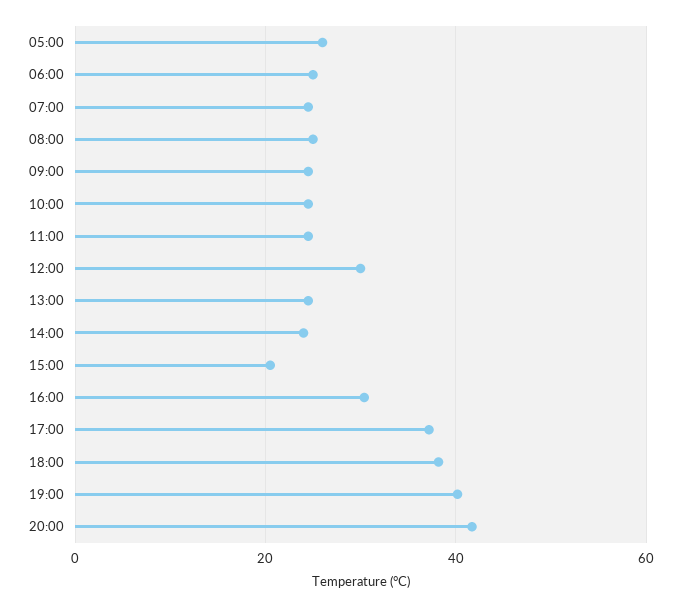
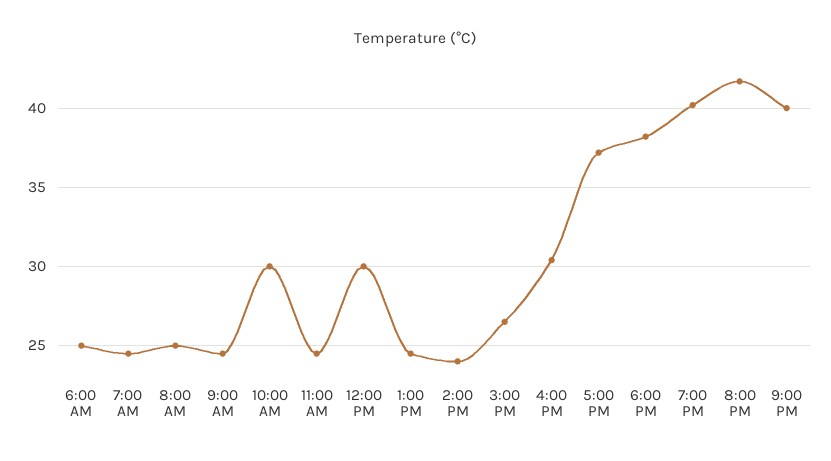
05:00: 26 -> none
10:00: 24 -> 30
15:00: 20 -> 26.5
9:00 PM: none -> 40

